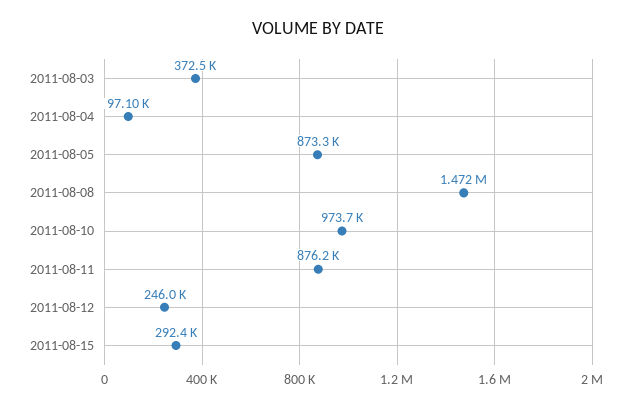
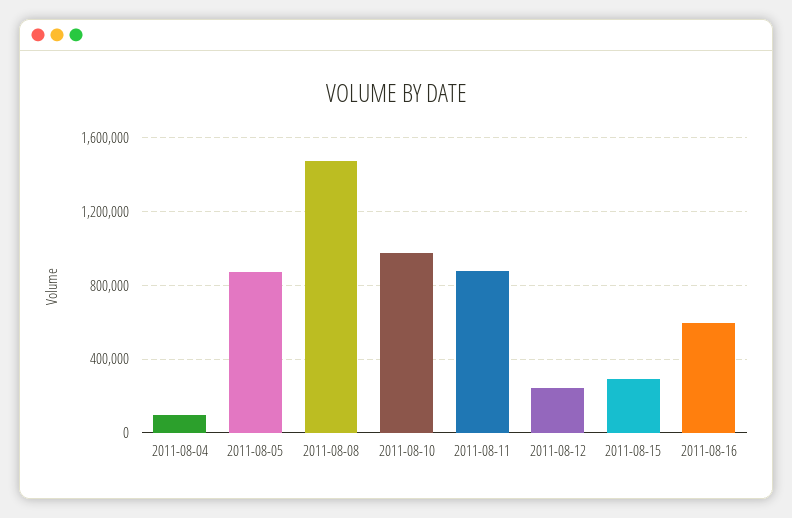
2011-08-03: 372500 -> none
2011-08-16: none -> 600000

